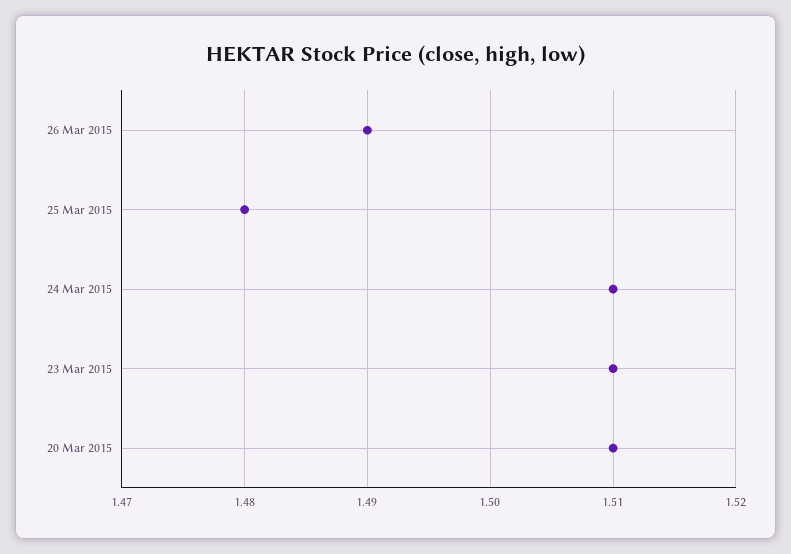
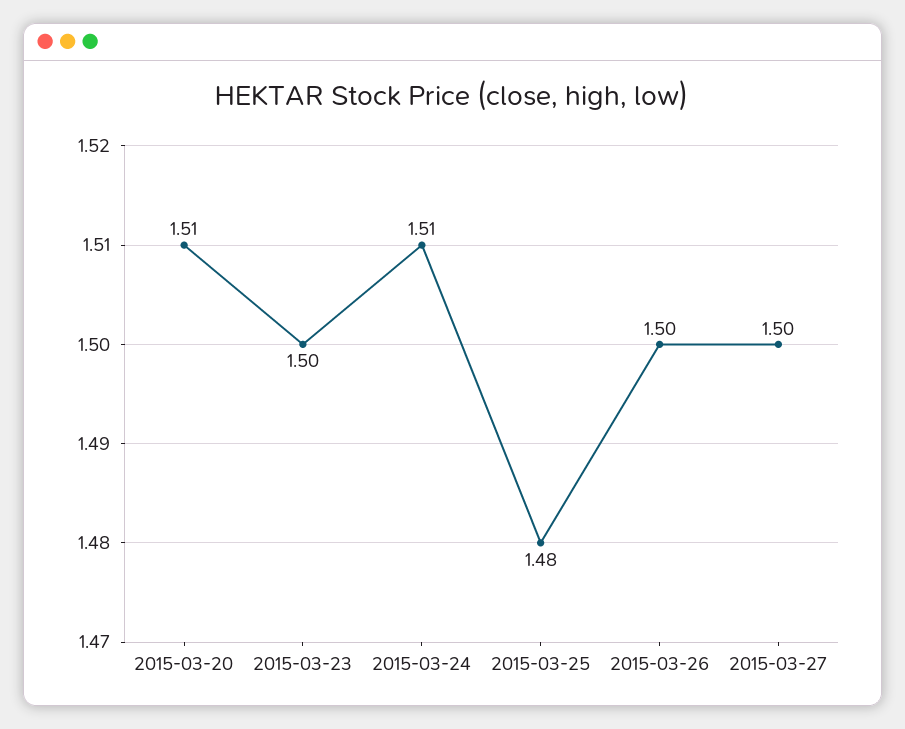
26 Mar 2015: 1.49 -> 1.5
23 Mar 2015: 1.51 -> 1.5
2015-03-27: none -> 1.5

